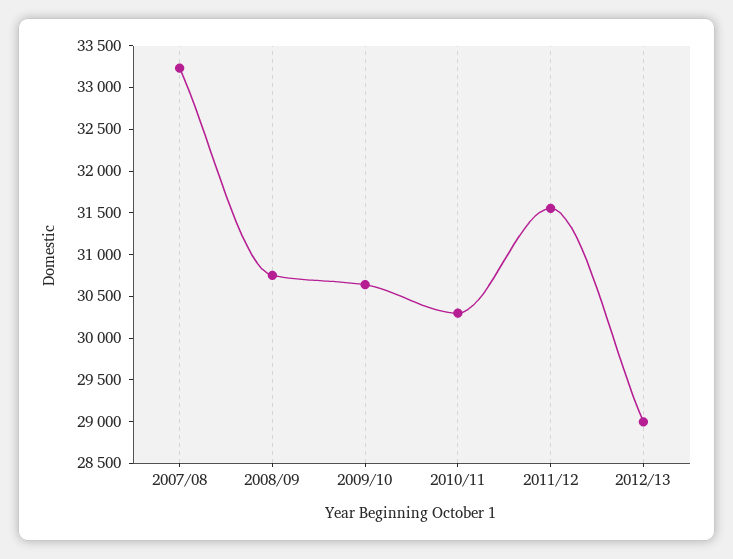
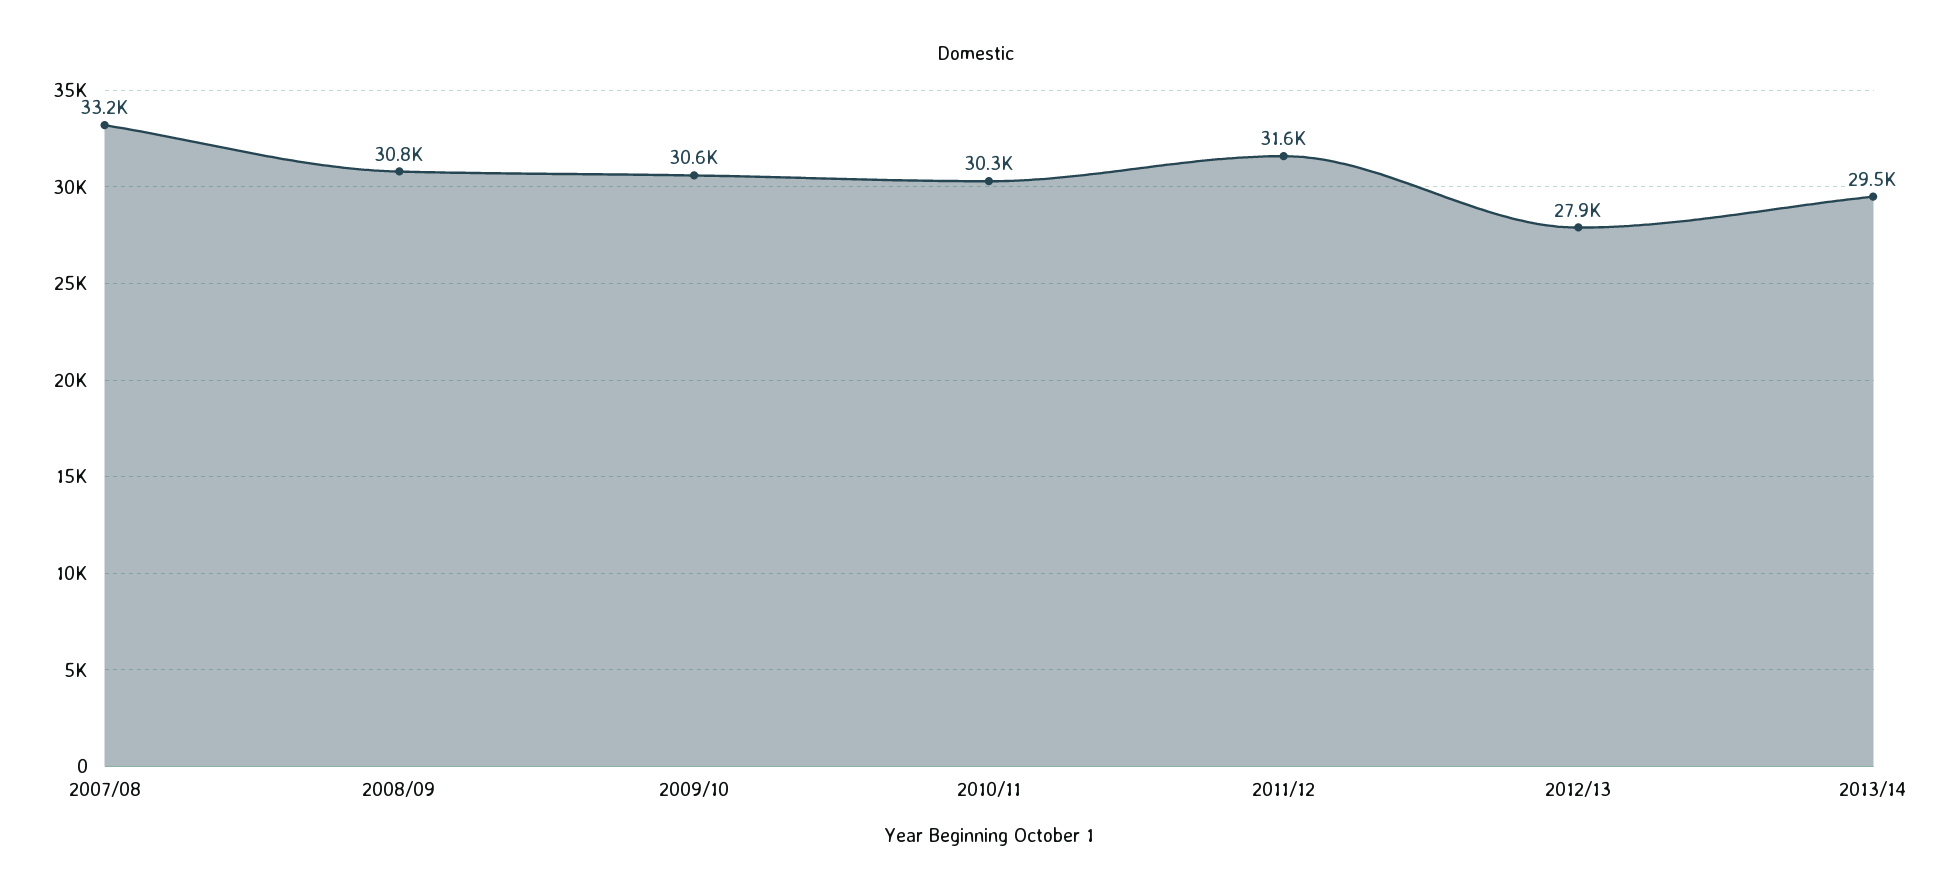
2012/13: 29000 -> 27900
2013/14: none -> 29500

